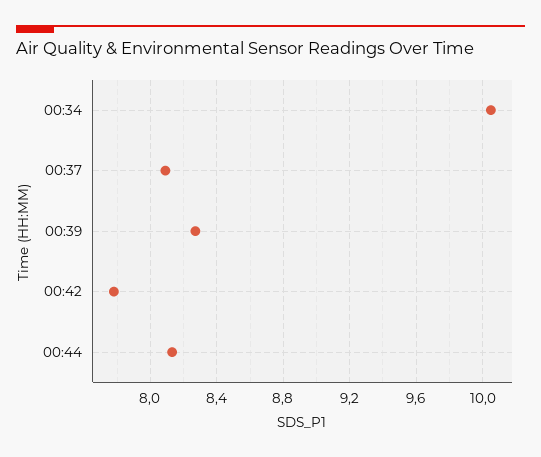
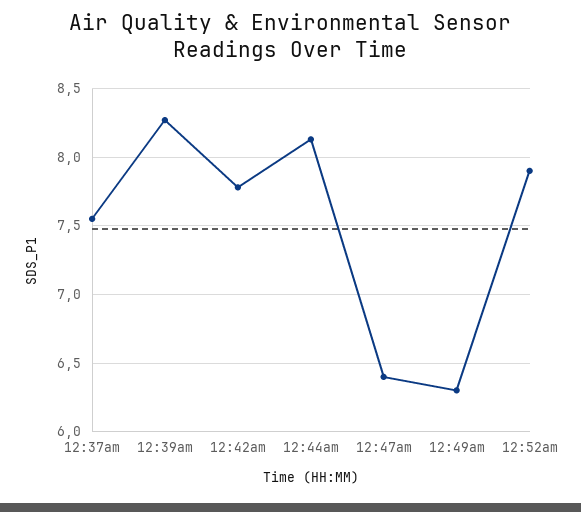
00:34: 10.05 -> none
00:37: 8.1 -> 7.55
12:47am: none -> 6.4
12:49am: none -> 6.3
12:52am: none -> 7.9

